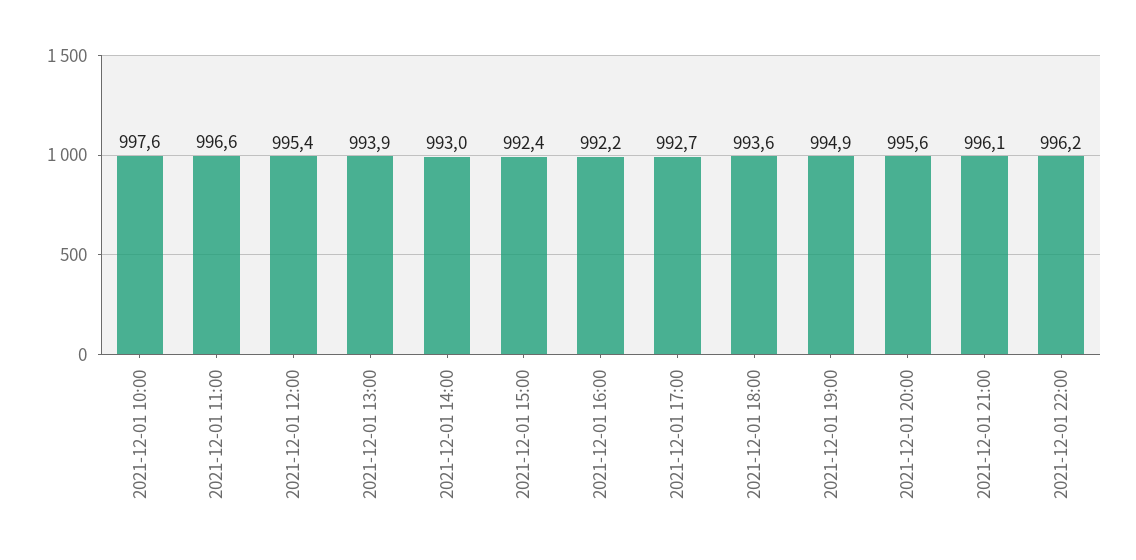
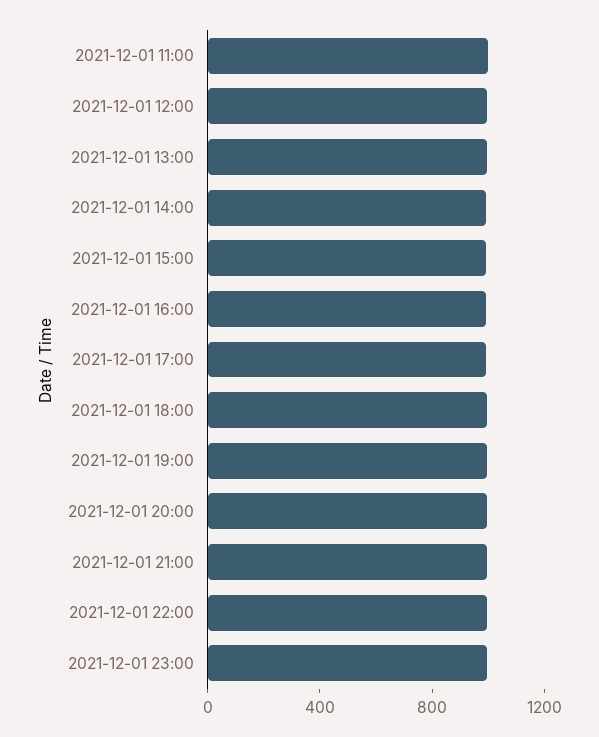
2021-12-01 10:00: 997.6 -> none
2021-12-01 23:00: none -> 1000

